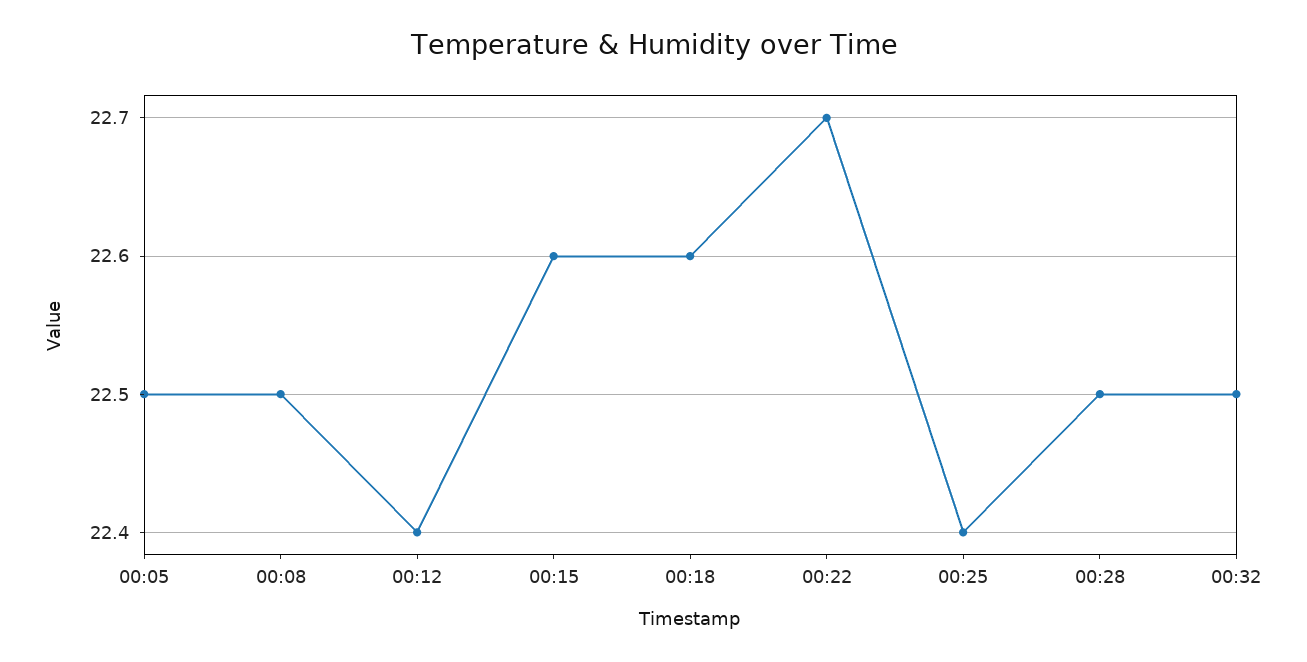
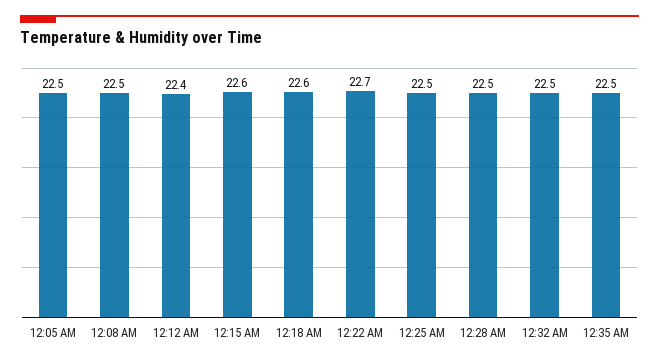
00:25: 22.4 -> 22.5
12:35 AM: none -> 22.5

